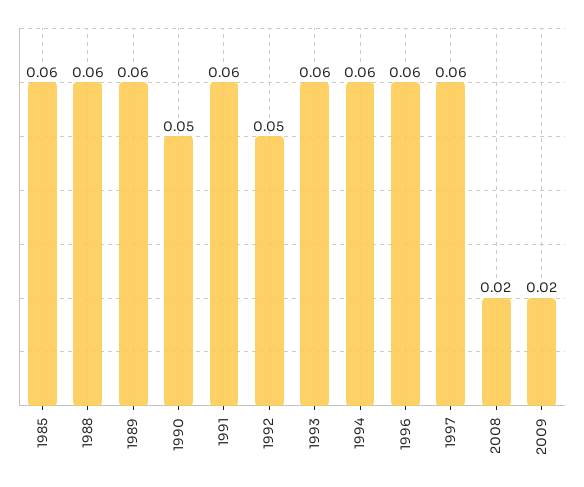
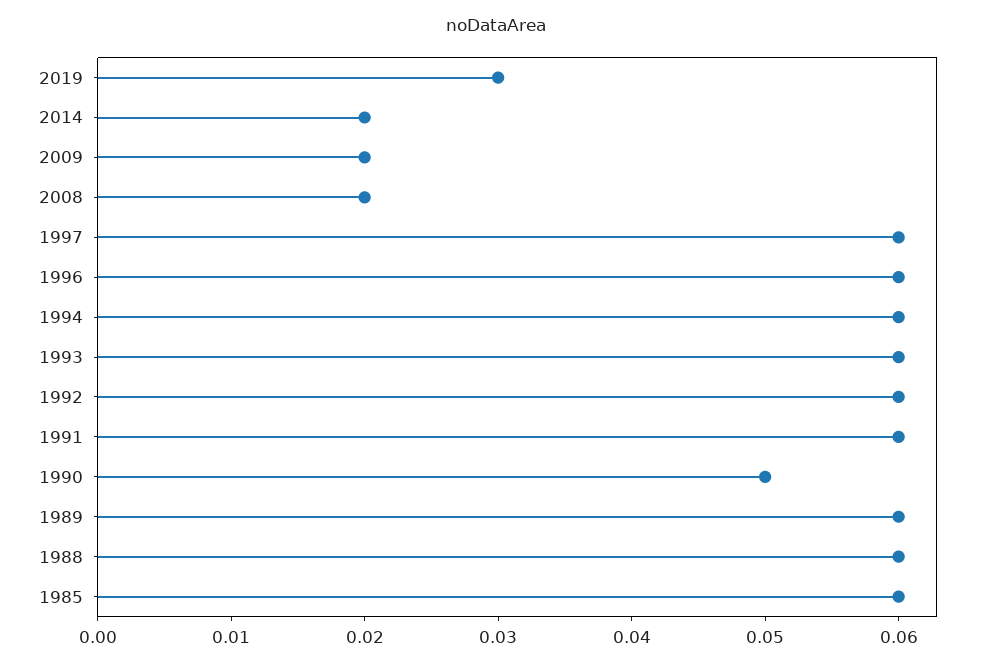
1992: 0.05 -> 0.06
2019: none -> 0.03
2014: none -> 0.02

